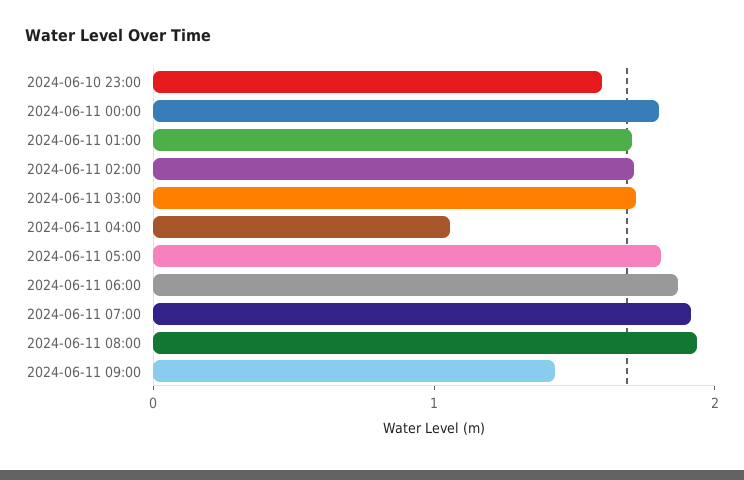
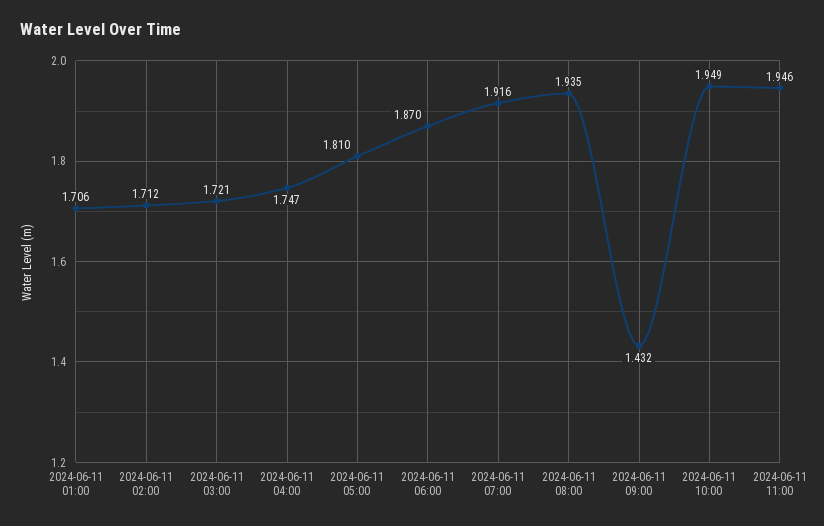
2024-06-10 23:00: 1.6 -> none
2024-06-11 00:00: 1.8 -> none
2024-06-11 04:00: 1 -> 1.747
2024-06-11 10:00: none -> 1.949
2024-06-11 11:00: none -> 1.946

